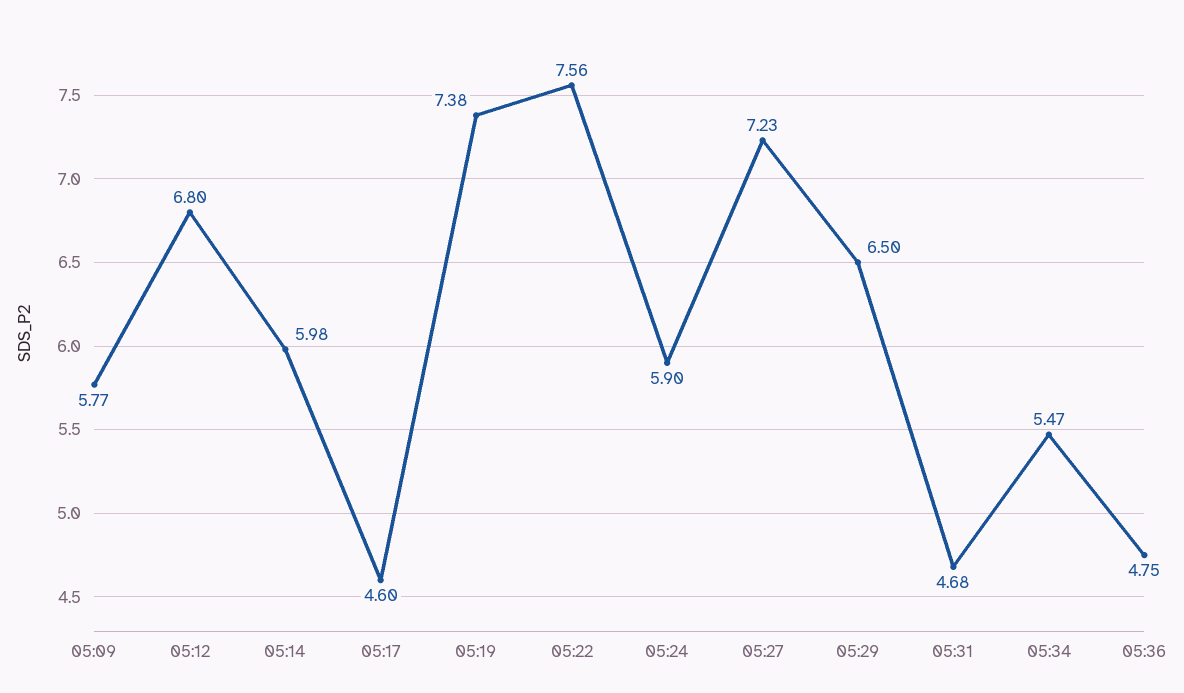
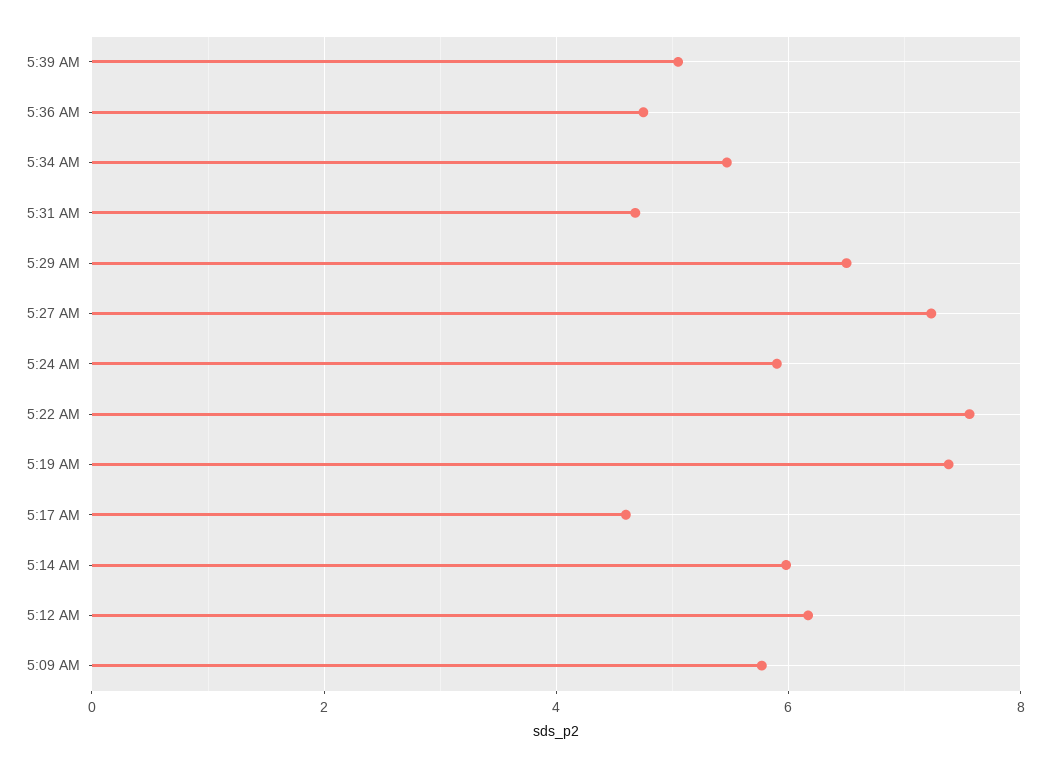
05:12: 6.8 -> 6.2
5:39 AM: none -> 5

